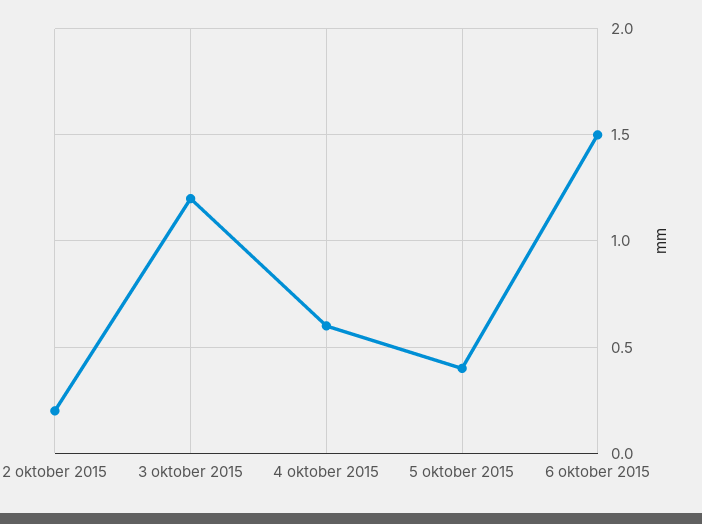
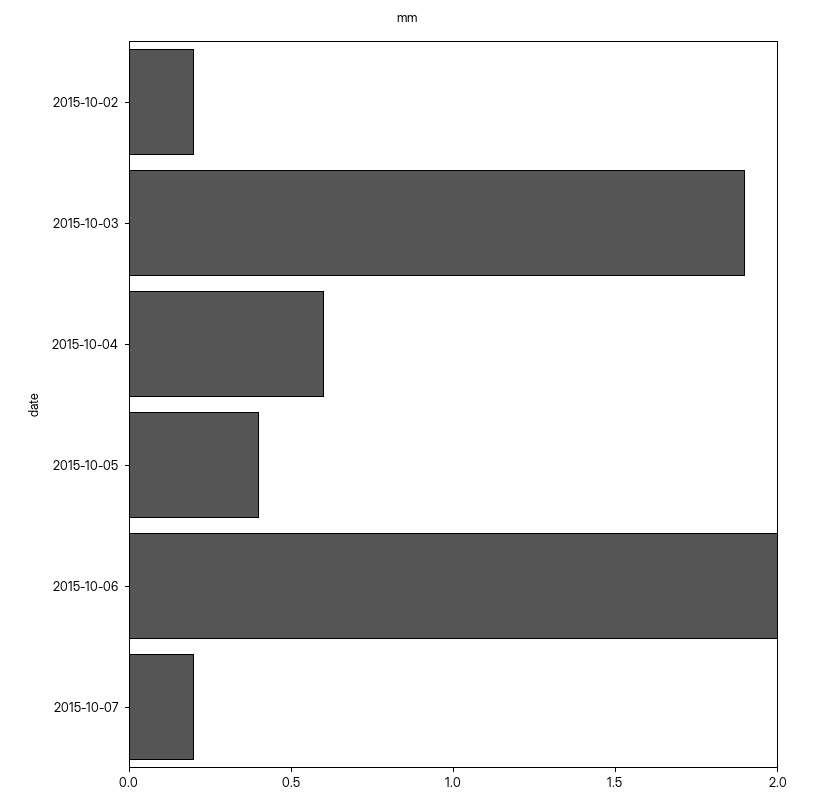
3 oktober 2015: 1.2 -> 1.9
6 oktober 2015: 1.5 -> 2
2015-10-07: none -> 0.2

